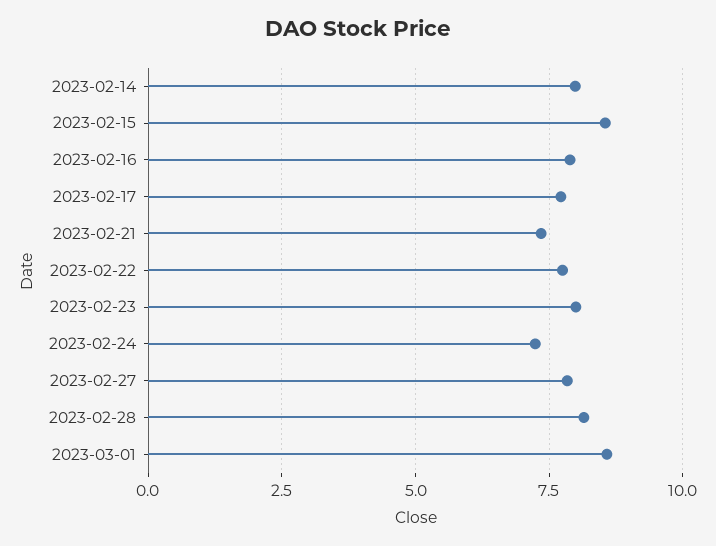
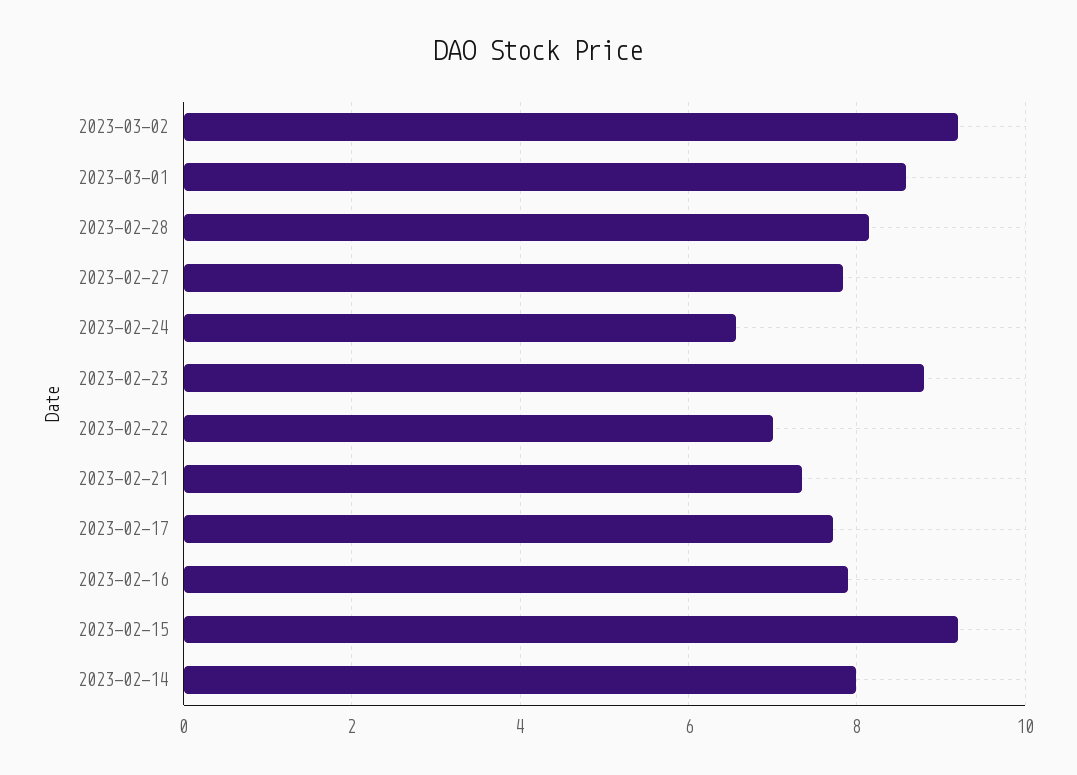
2023-02-15: 8.5 -> 9.2
2023-02-22: 7.75 -> 7
2023-02-23: 8 -> 8.8
2023-02-24: 7.25 -> 6.6
2023-03-02: none -> 9.2

